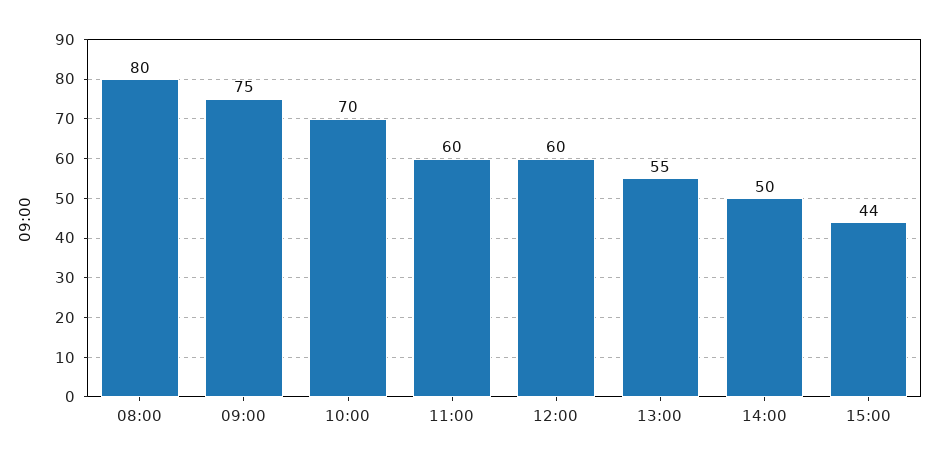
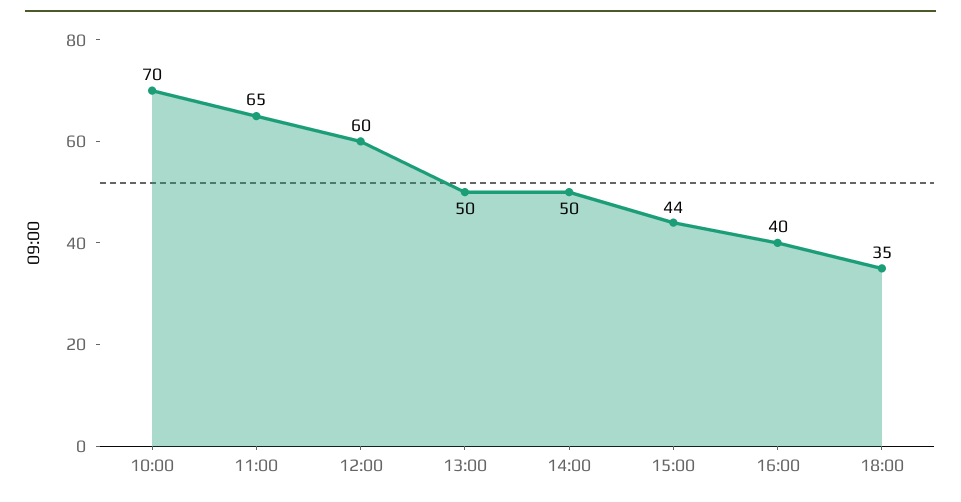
08:00: 80 -> none
09:00: 75 -> none
11:00: 60 -> 65
13:00: 55 -> 50
16:00: none -> 40
18:00: none -> 35

